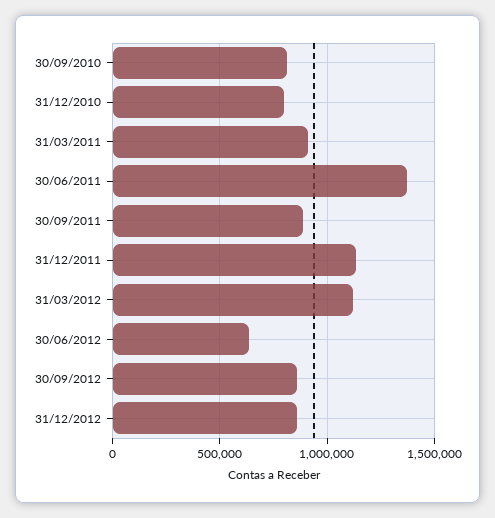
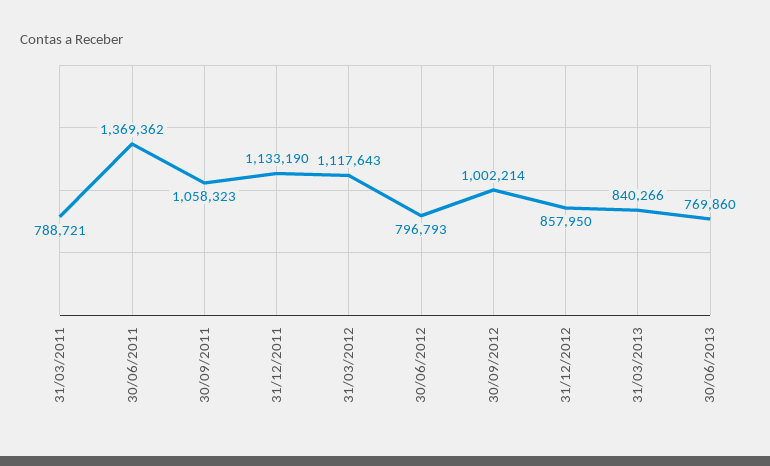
30/09/2010: 800000 -> none
31/12/2010: 800000 -> none
31/03/2011: 900000 -> 788721
30/09/2011: 900000 -> 1058323
30/06/2012: 650000 -> 796793
30/09/2012: 850000 -> 1002214
31/03/2013: none -> 840266
30/06/2013: none -> 769860

